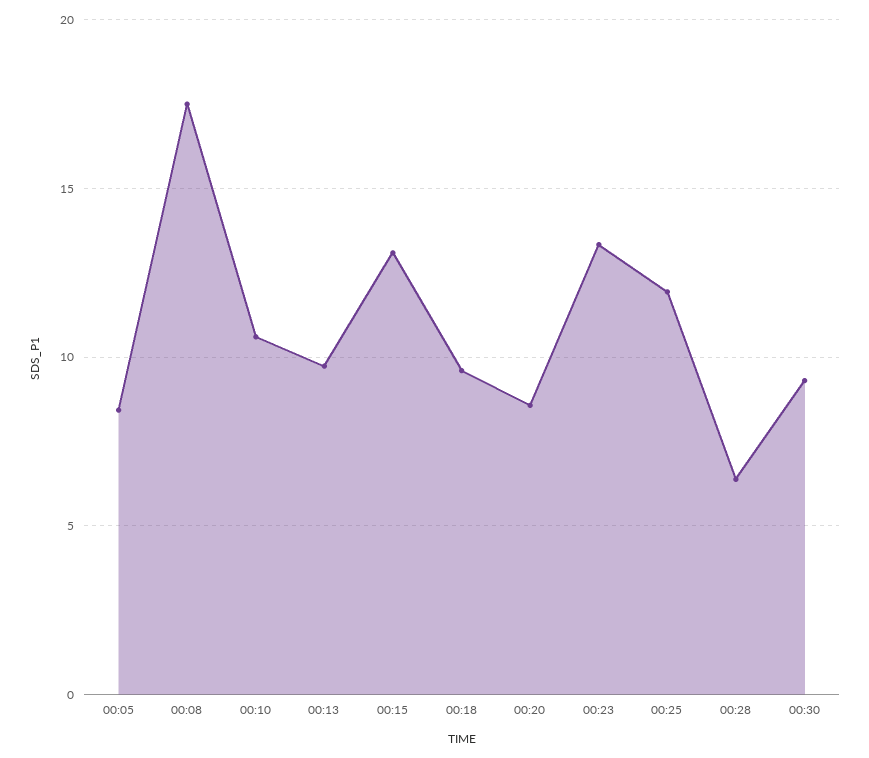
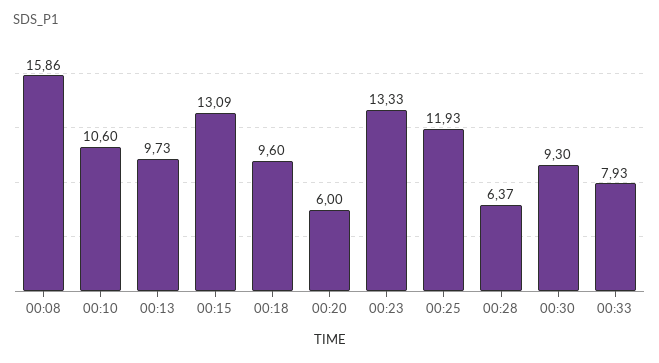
00:05: 8.5 -> none
00:08: 17.5 -> 15.86
00:20: 8.5 -> 6
00:33: none -> 7.93

